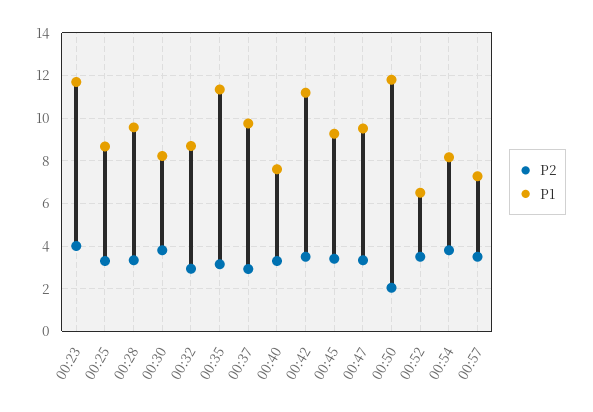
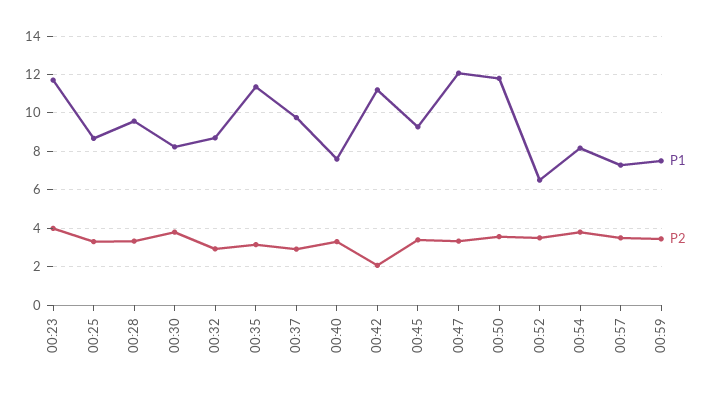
P2, 00:42: 3.5 -> 2
P1, 00:47: 9.5 -> 12
P2, 00:50: 2 -> 3.5
P1, 00:59: none -> 7.5
P2, 00:59: none -> 3.5

